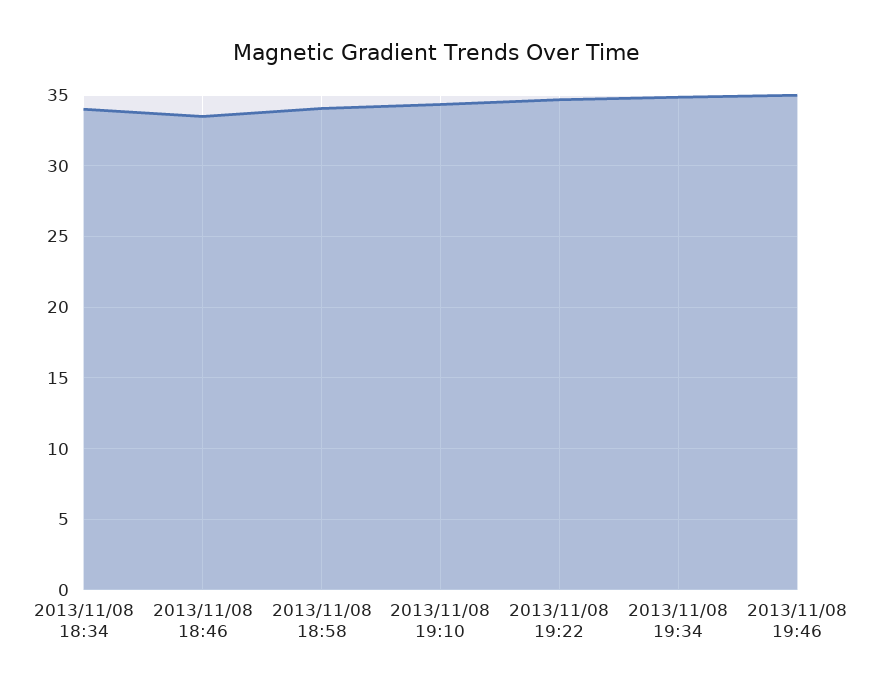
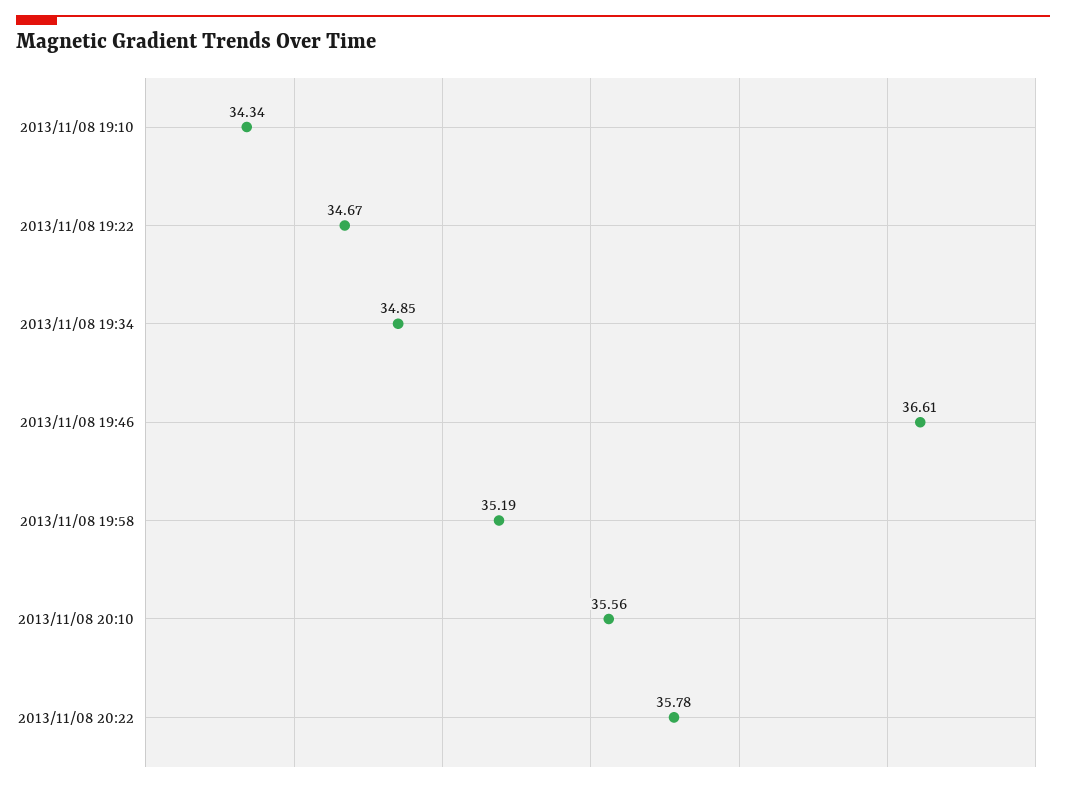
2013/11/08 18:34: 34 -> none
2013/11/08 18:46: 33.5 -> none
2013/11/08 18:58: 34 -> none
2013/11/08 19:46: 35 -> 36.61
2013/11/08 19:58: none -> 35.19
2013/11/08 20:10: none -> 35.56
2013/11/08 20:22: none -> 35.78

